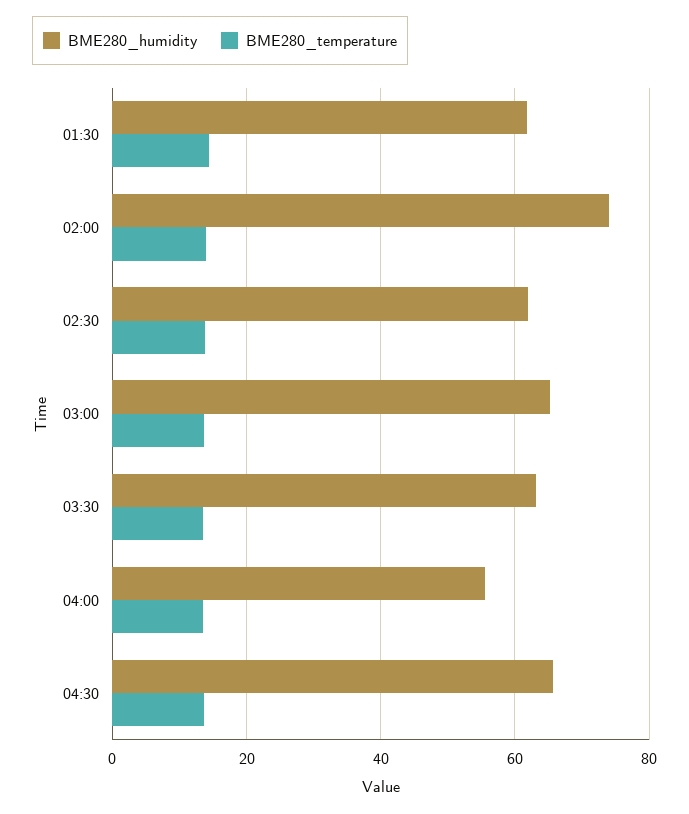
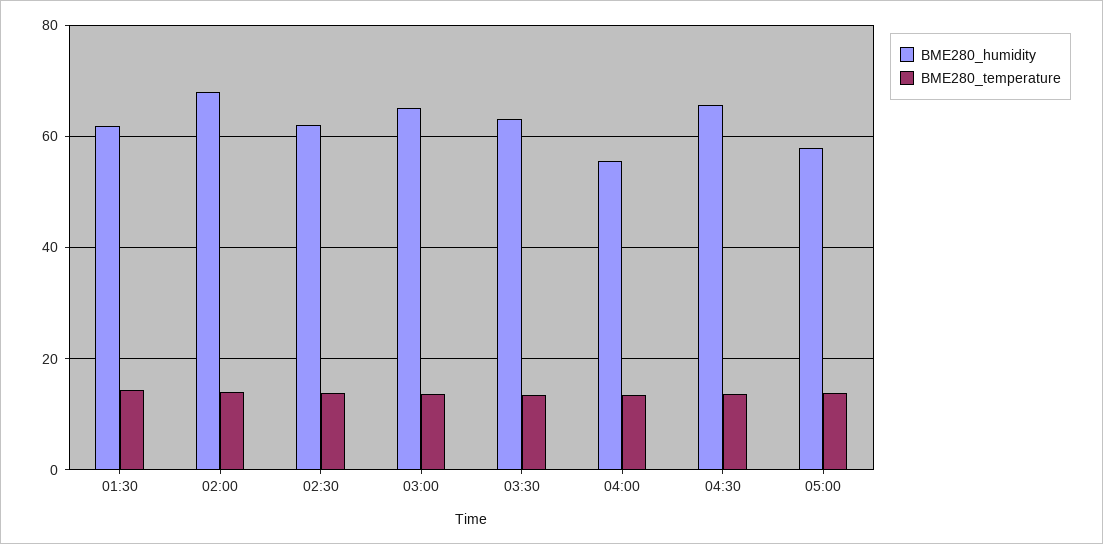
BME280_humidity, 02:00: 74 -> 68
BME280_humidity, 05:00: none -> 58
BME280_temperature, 05:00: none -> 14

